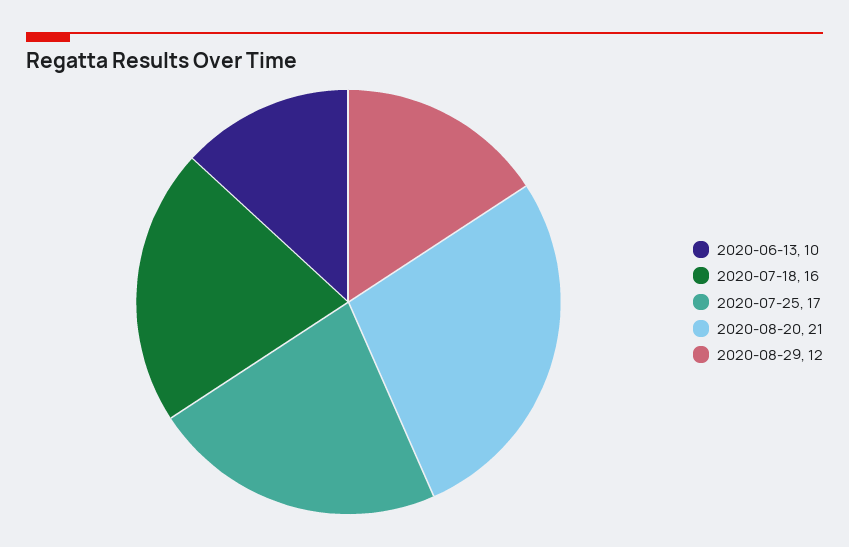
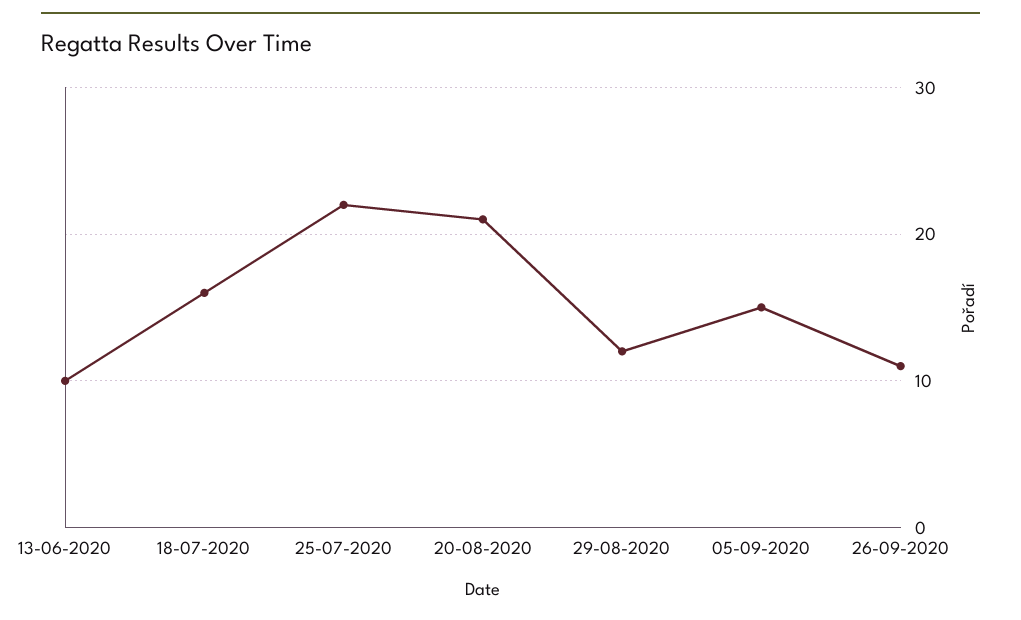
2020-07-25: 17 -> 22
05-09-2020: none -> 15
26-09-2020: none -> 11

